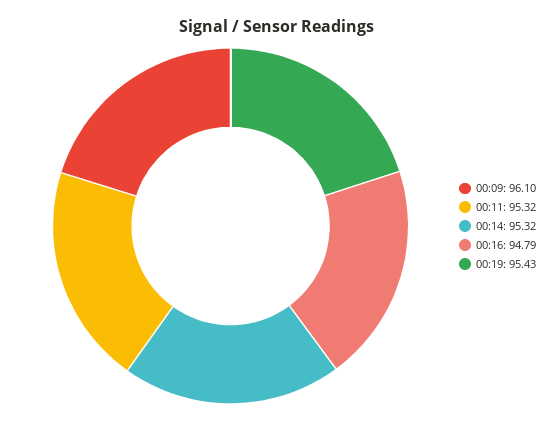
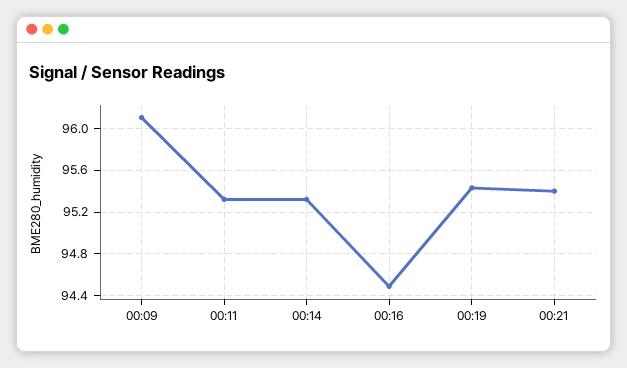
00:16: 94.79 -> 94.5
00:21: none -> 95.4

